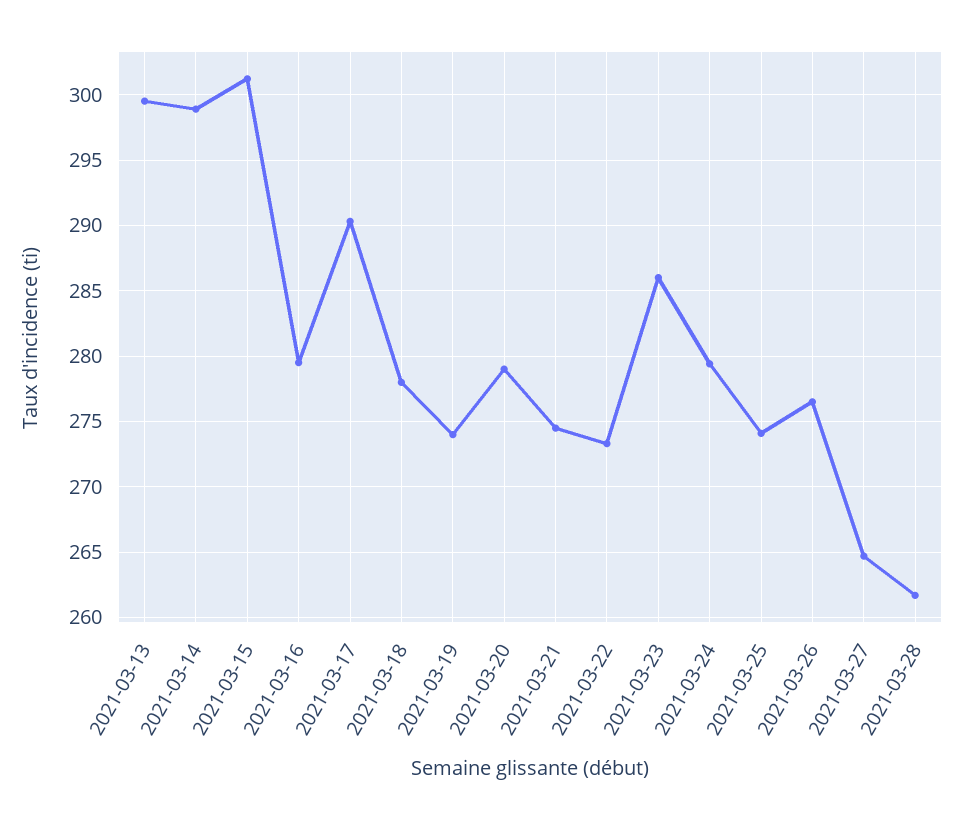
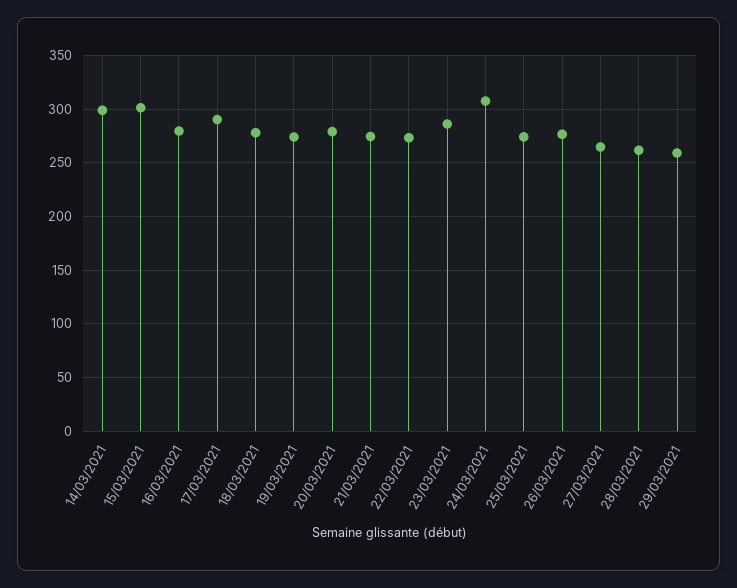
2021-03-13: 299.5 -> none
2021-03-24: 279.5 -> 310
29/03/2021: none -> 260

